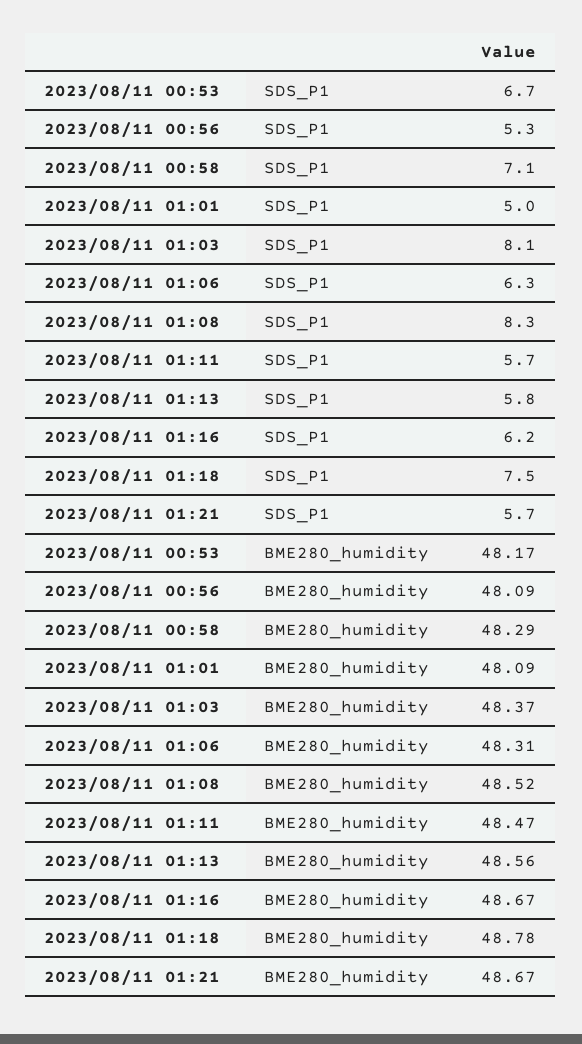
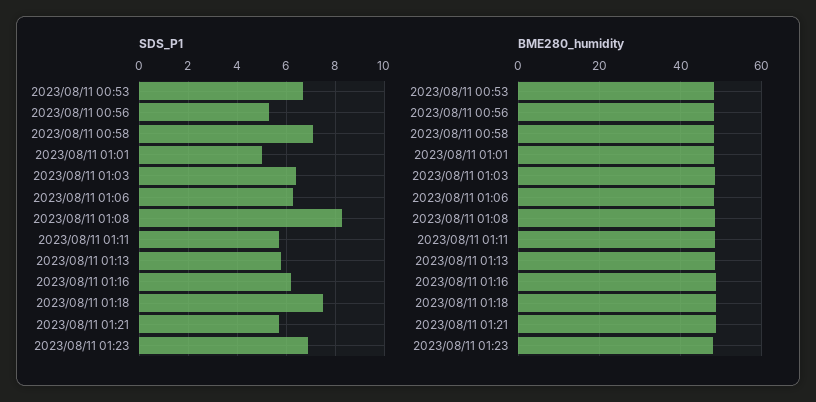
SDS_P1, 2023/08/11 01:03: 8.1 -> 6.5
SDS_P1, 2023/08/11 01:23: none -> 7
BME280_humidity, 2023/08/11 01:23: none -> 48

